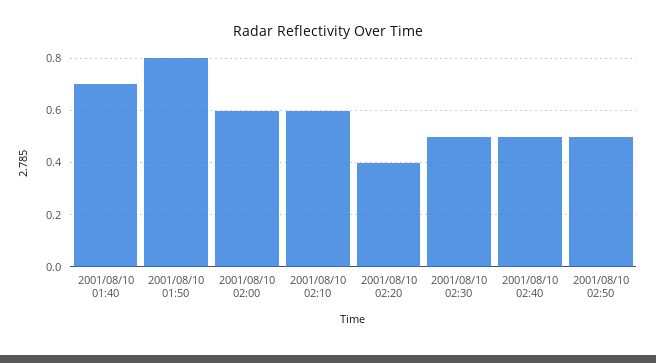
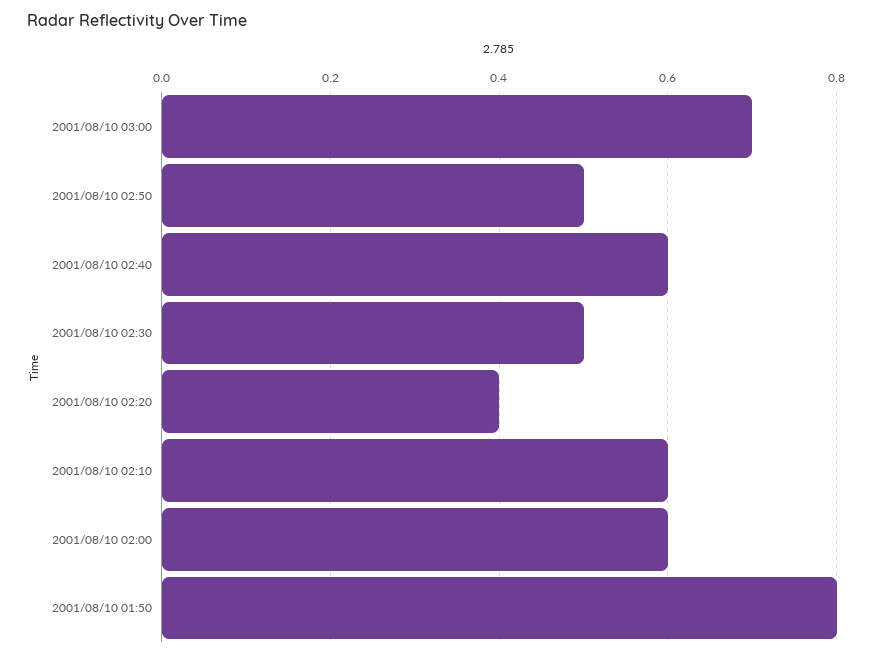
2001/08/10 01:40: 0.7 -> none
2001/08/10 02:40: 0.5 -> 0.6
2001/08/10 03:00: none -> 0.7

